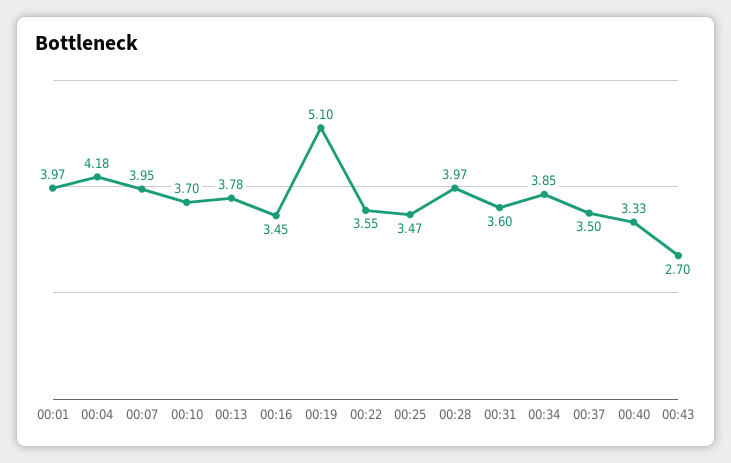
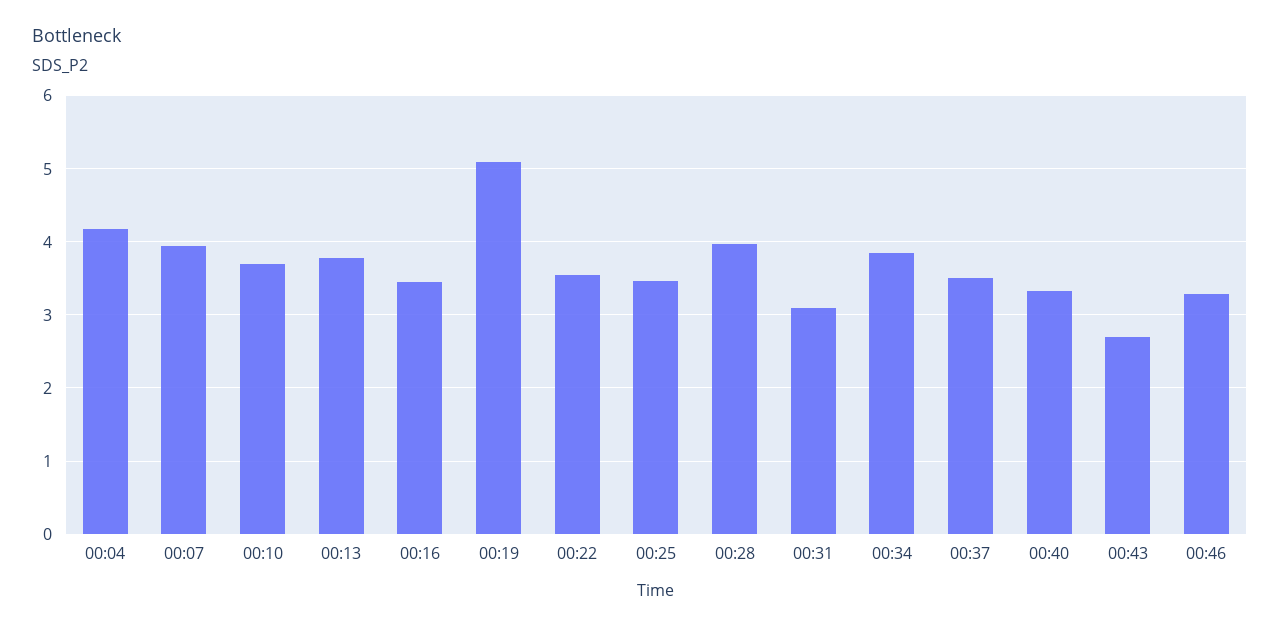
00:01: 3.97 -> none
00:31: 3.6 -> 3.1
00:46: none -> 3.3

